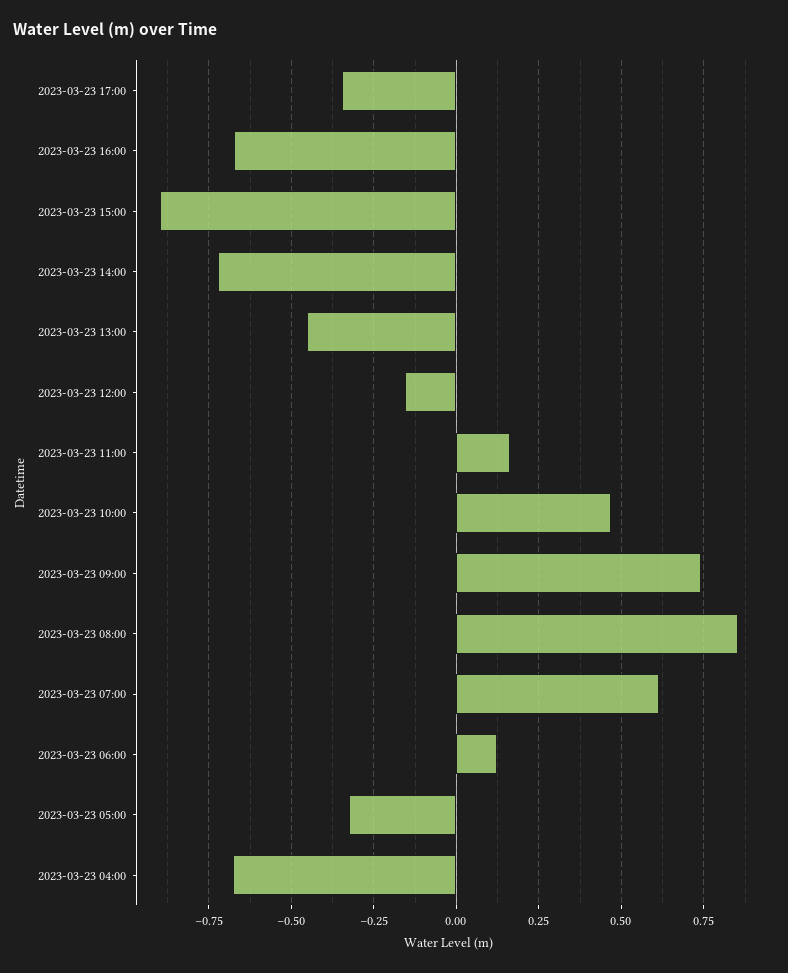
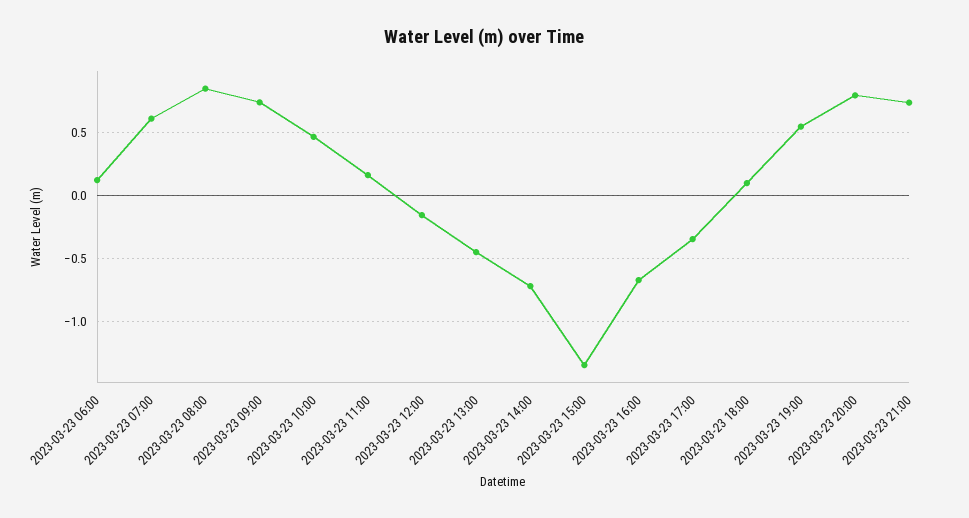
2023-03-23 15:00: -0.9 -> -1.35
2023-03-23 05:00: -0.325 -> none
2023-03-23 04:00: -0.675 -> none
2023-03-23 18:00: none -> 0.1
2023-03-23 19:00: none -> 0.55
2023-03-23 20:00: none -> 0.8
2023-03-23 21:00: none -> 0.75

